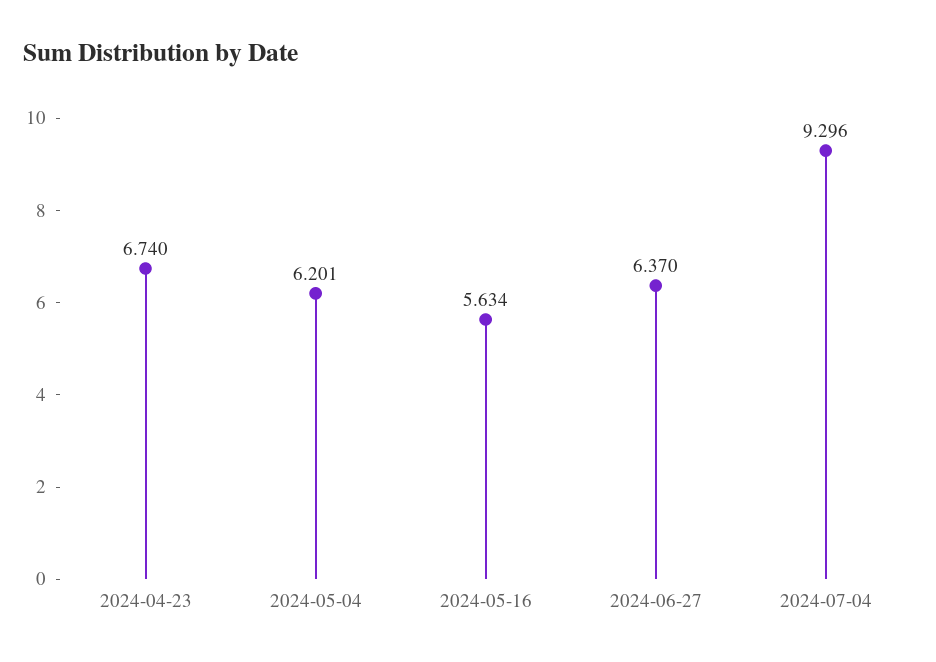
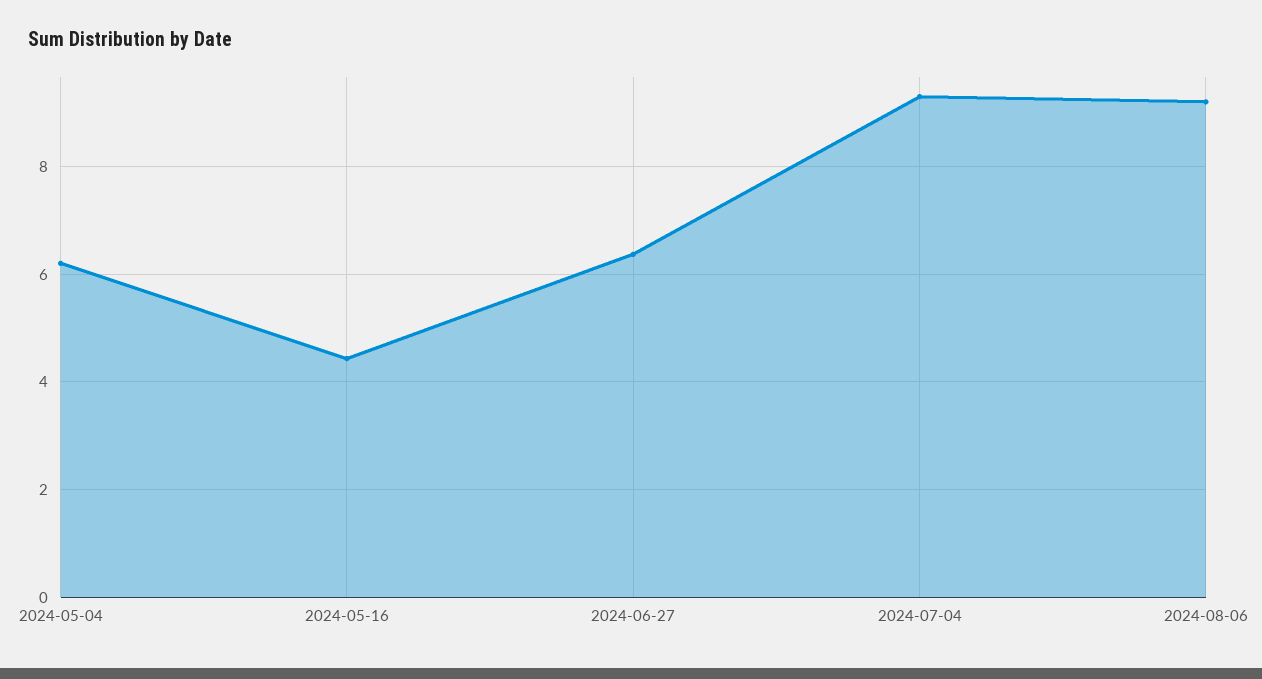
2024-04-23: 6.74 -> none
2024-05-16: 5.634 -> 4.4
2024-08-06: none -> 9.2

